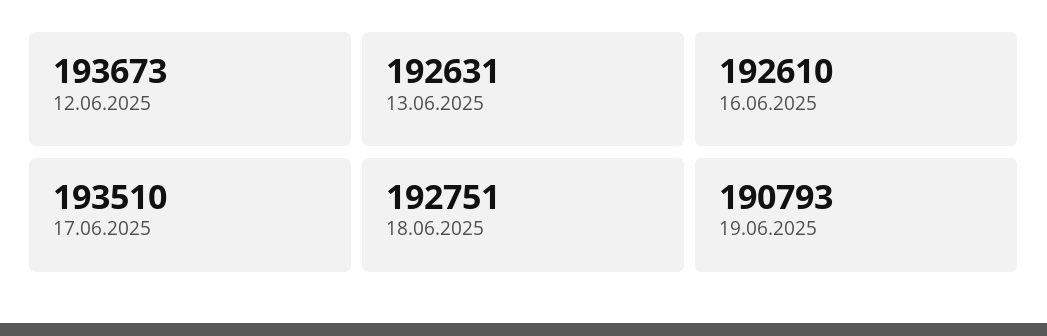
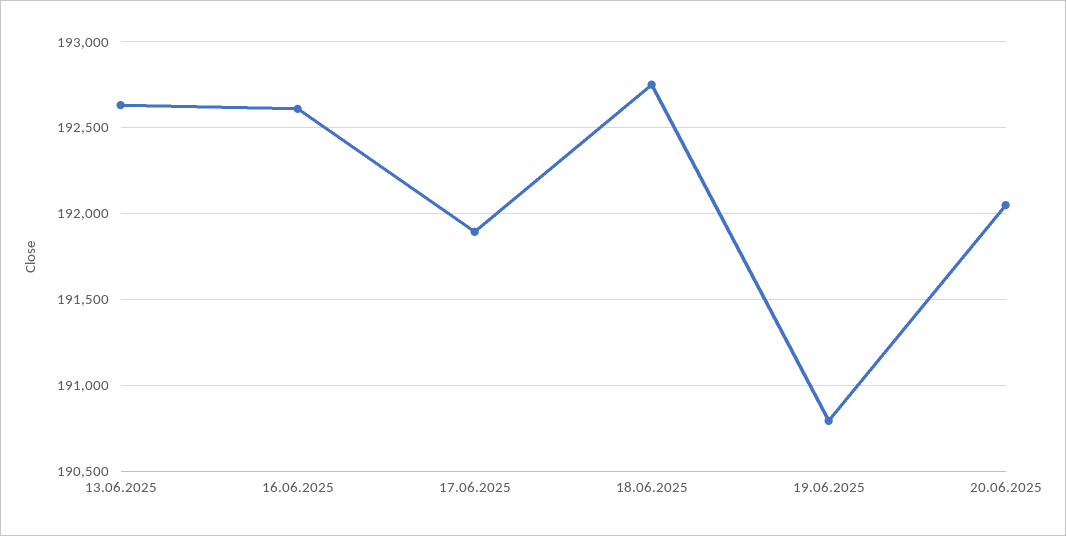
12.06.2025: 193673 -> none
17.06.2025: 193510 -> 191900
20.06.2025: none -> 192050

